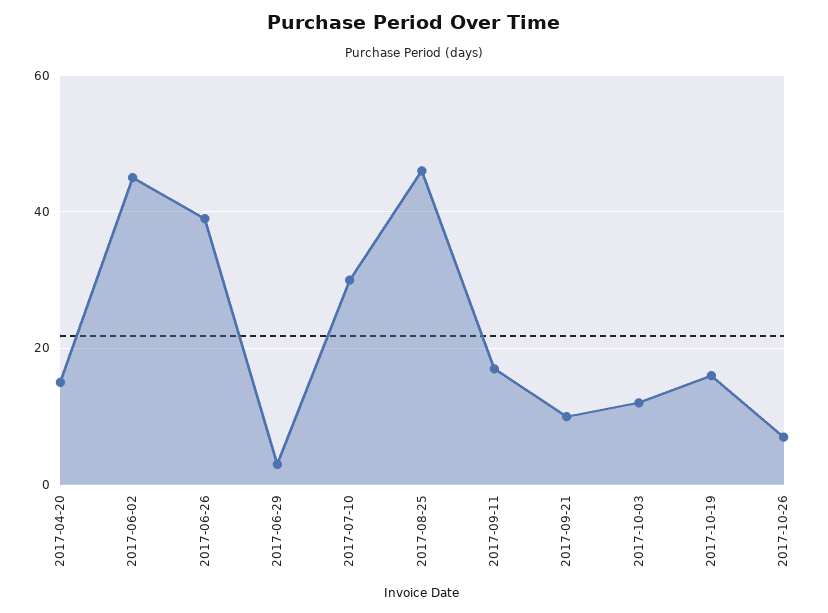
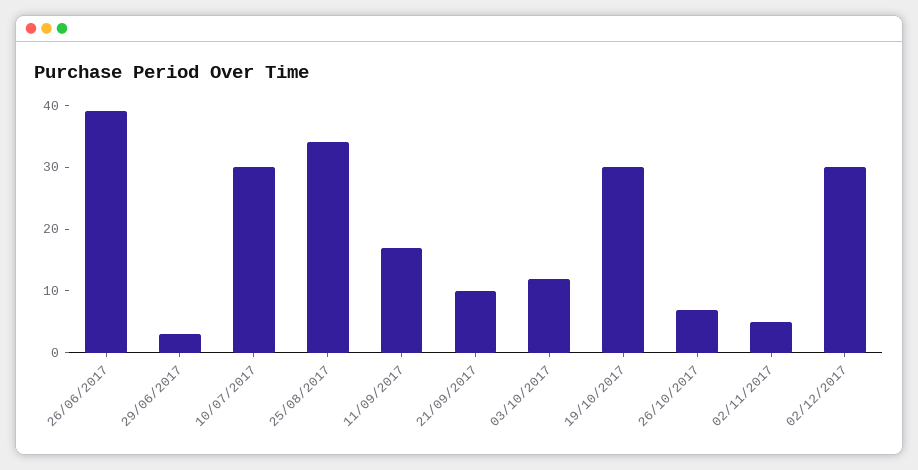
2017-04-20: 15 -> none
2017-06-02: 45 -> none
2017-08-25: 45 -> 35
2017-10-19: 15 -> 30
02/11/2017: none -> 5
02/12/2017: none -> 30

